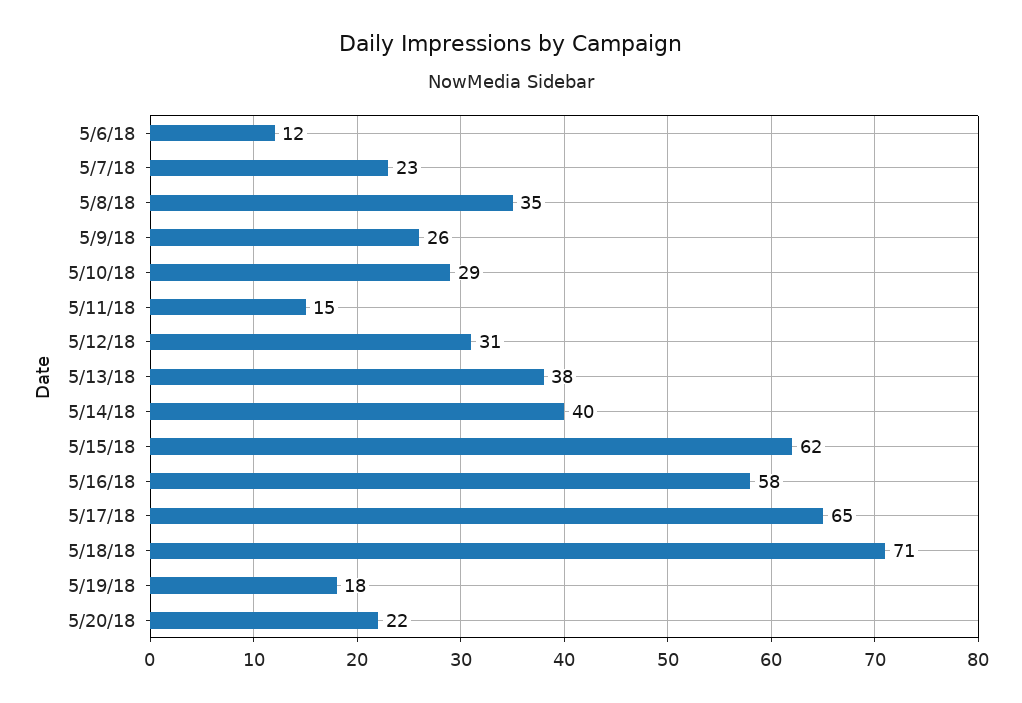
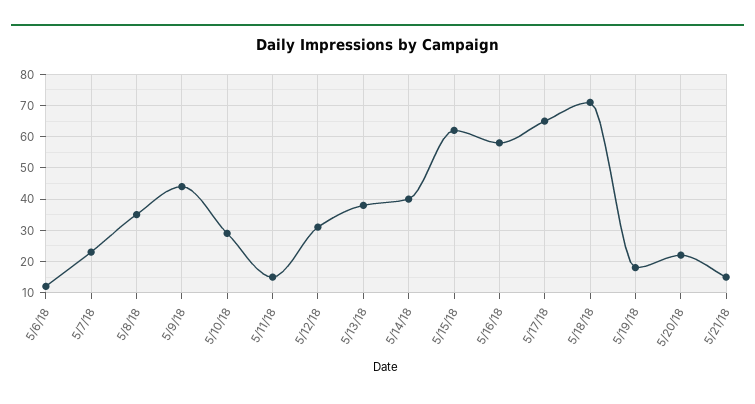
5/9/18: 26 -> 45
5/21/18: none -> 15

